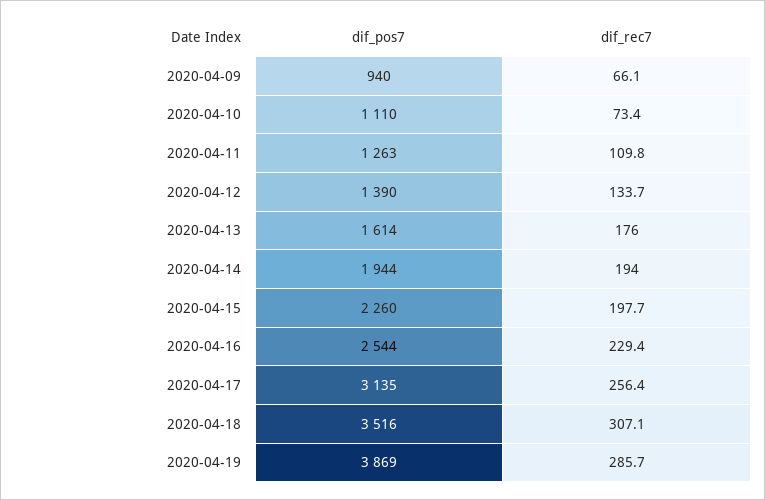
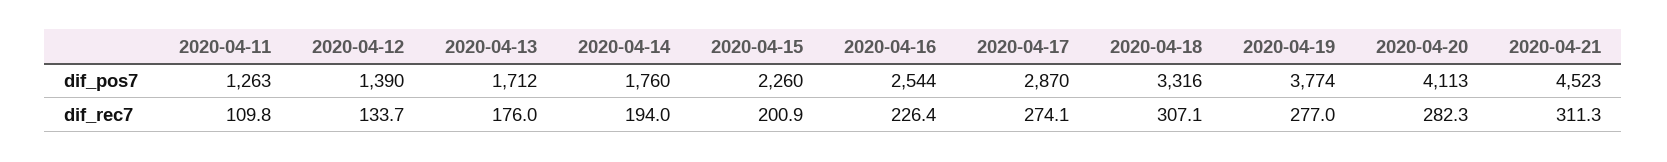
dif_pos7, 2020-04-09: 940 -> none
dif_rec7, 2020-04-09: 66.1 -> none
dif_pos7, 2020-04-10: 1110 -> none
dif_rec7, 2020-04-10: 73.4 -> none
dif_pos7, 2020-04-13: 1614 -> 1712
dif_pos7, 2020-04-14: 1944 -> 1760
dif_rec7, 2020-04-15: 197.7 -> 200.9
dif_rec7, 2020-04-16: 229.4 -> 226.4
dif_pos7, 2020-04-17: 3135 -> 2870
dif_rec7, 2020-04-17: 256.4 -> 274.1
dif_pos7, 2020-04-18: 3516 -> 3316
dif_pos7, 2020-04-19: 3869 -> 3774
dif_rec7, 2020-04-19: 285.7 -> 277
dif_pos7, 2020-04-20: none -> 4113
dif_pos7, 2020-04-21: none -> 4523
dif_rec7, 2020-04-20: none -> 282.3
dif_rec7, 2020-04-21: none -> 311.3

